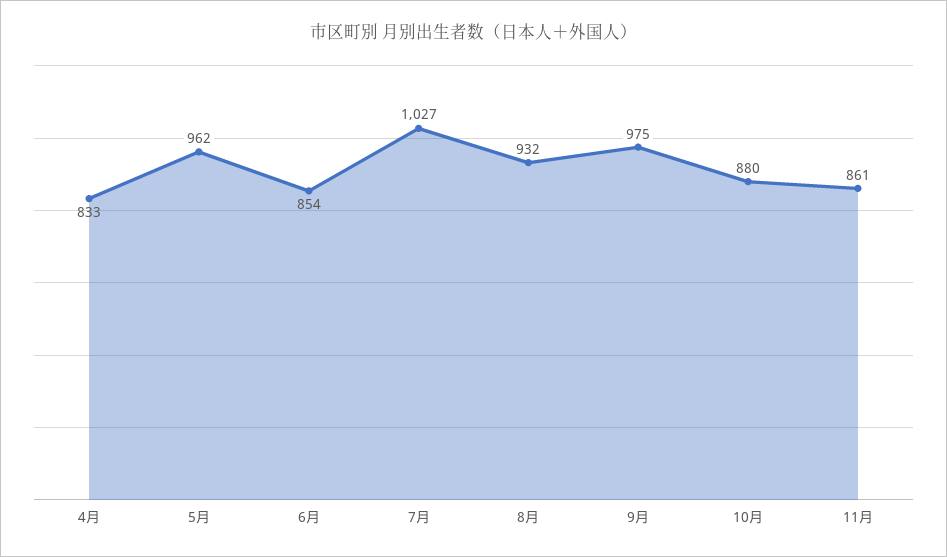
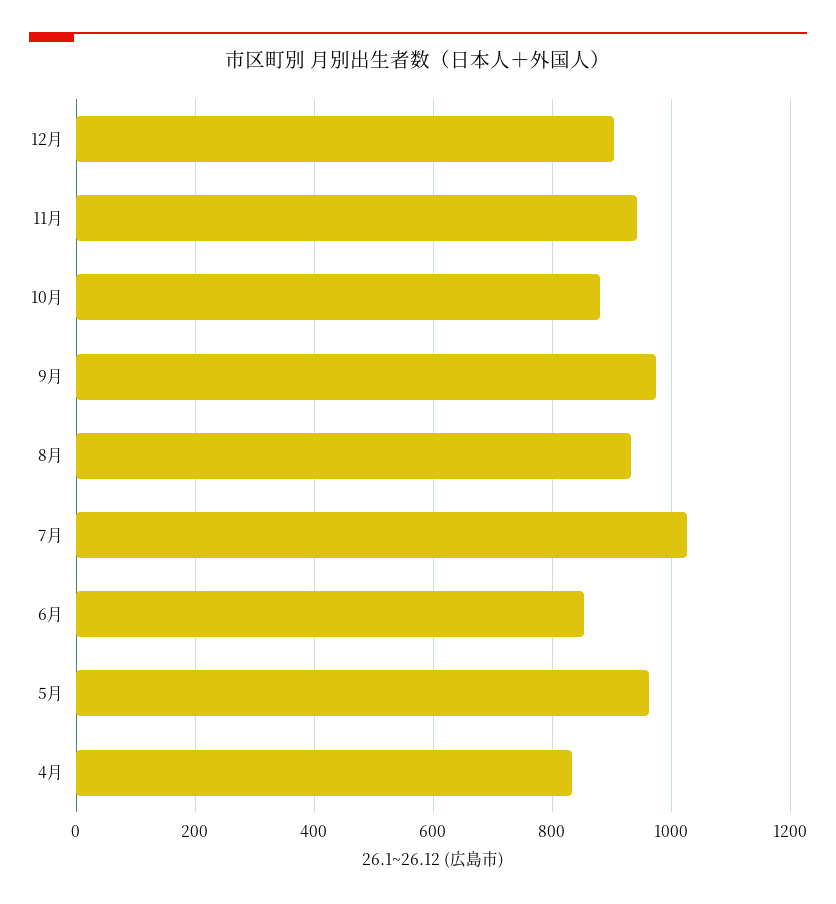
11月: 861 -> 940
12月: none -> 900

